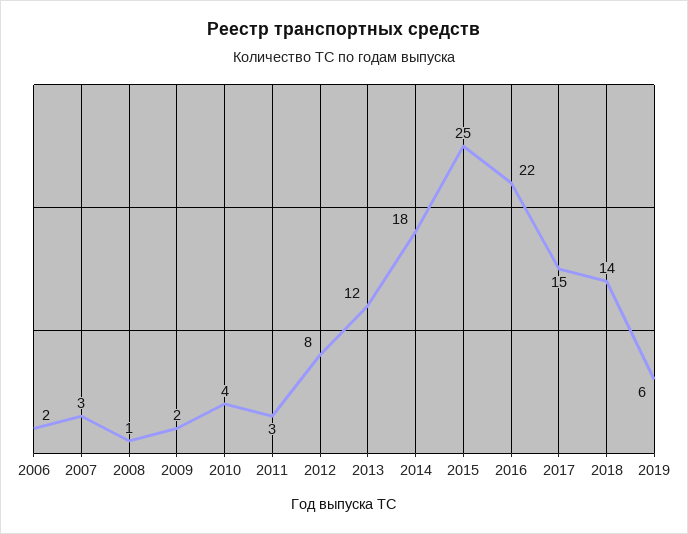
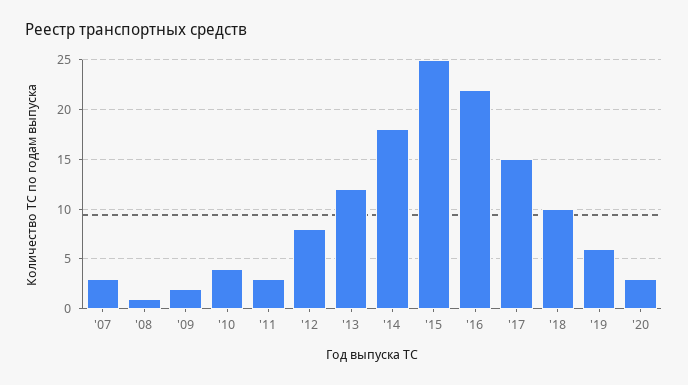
2006: 2 -> none
2018: 14 -> 10
'20: none -> 3

